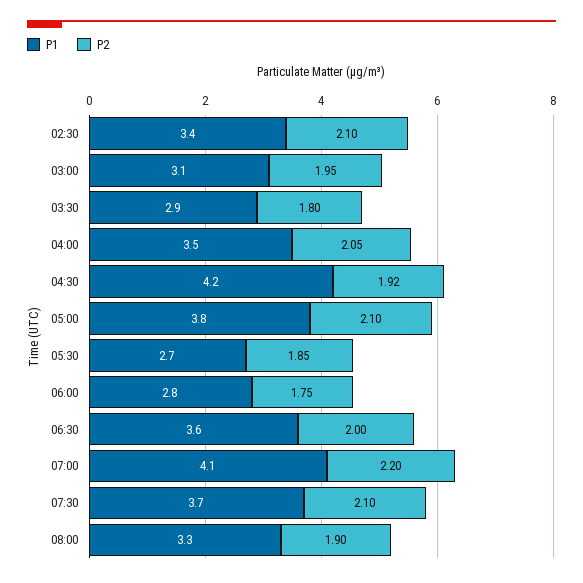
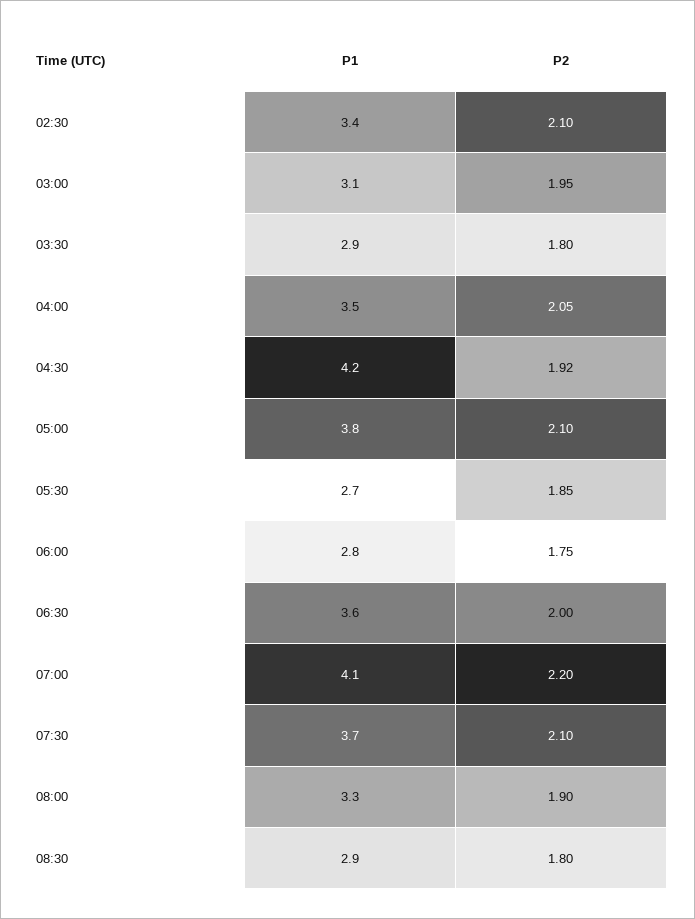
P1, 08:30: none -> 2.9
P2, 08:30: none -> 1.8

